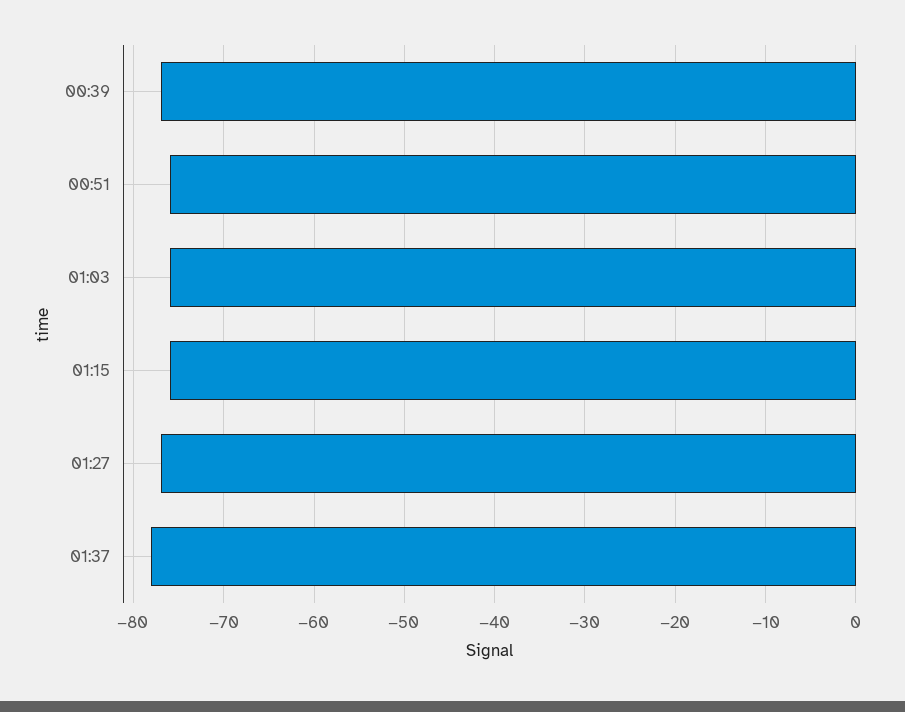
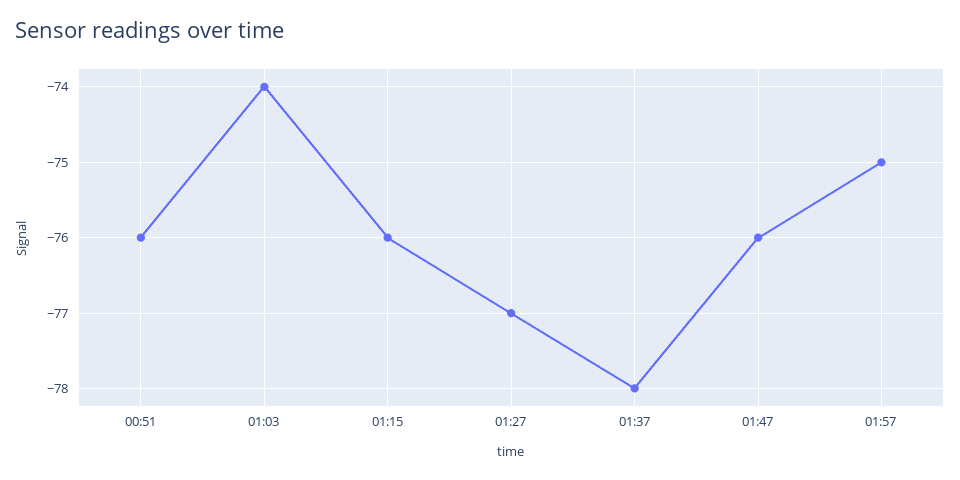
00:39: -77 -> none
01:03: -76 -> -74
01:47: none -> -76
01:57: none -> -75

